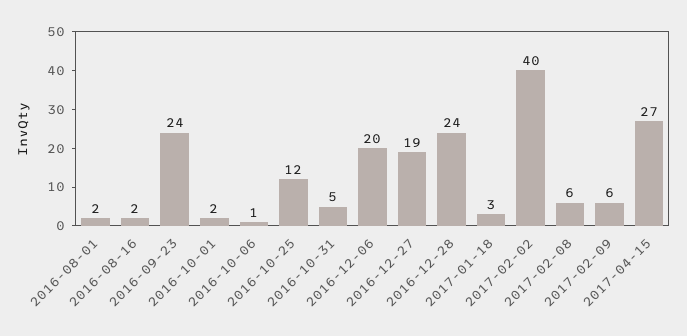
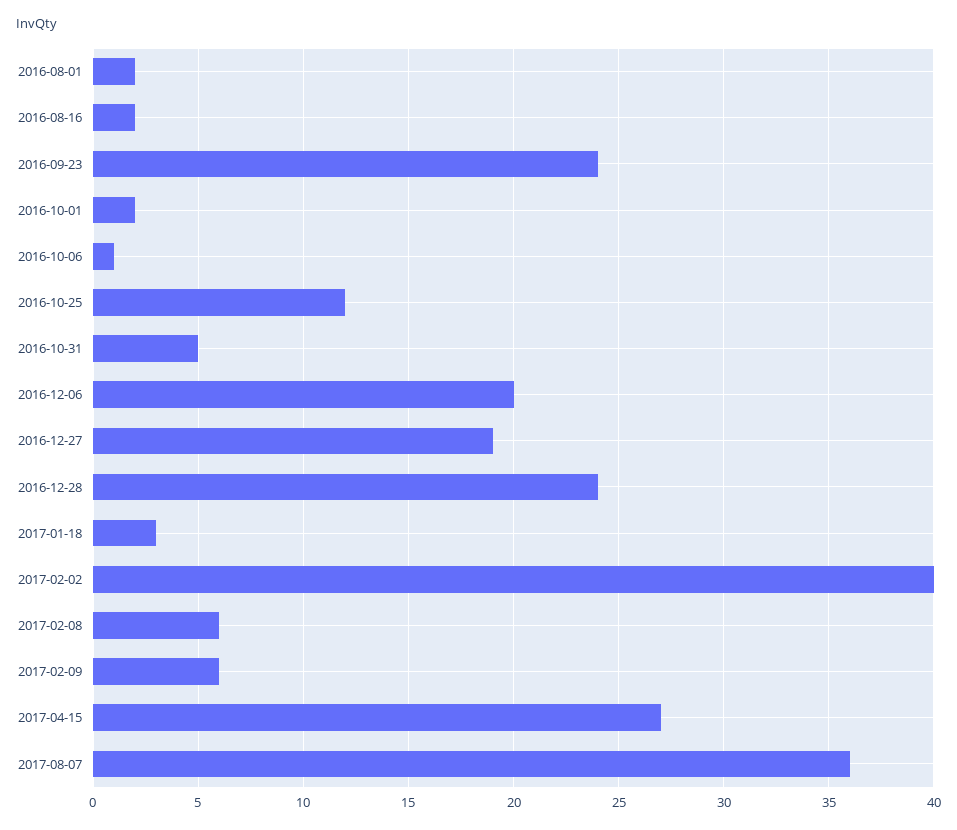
2017-08-07: none -> 36

